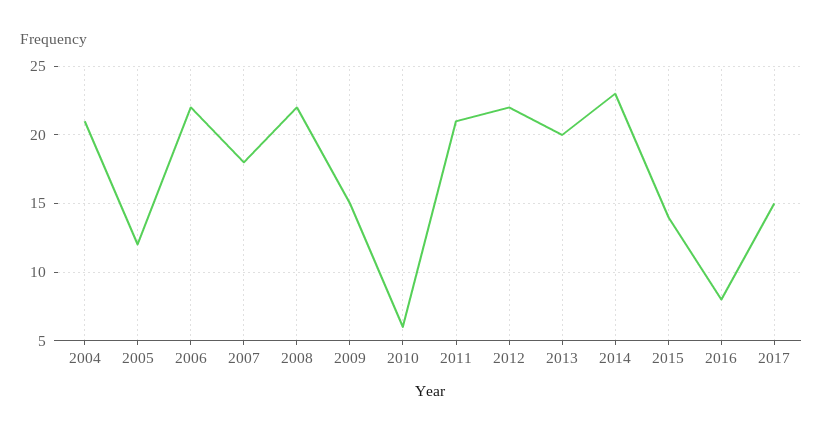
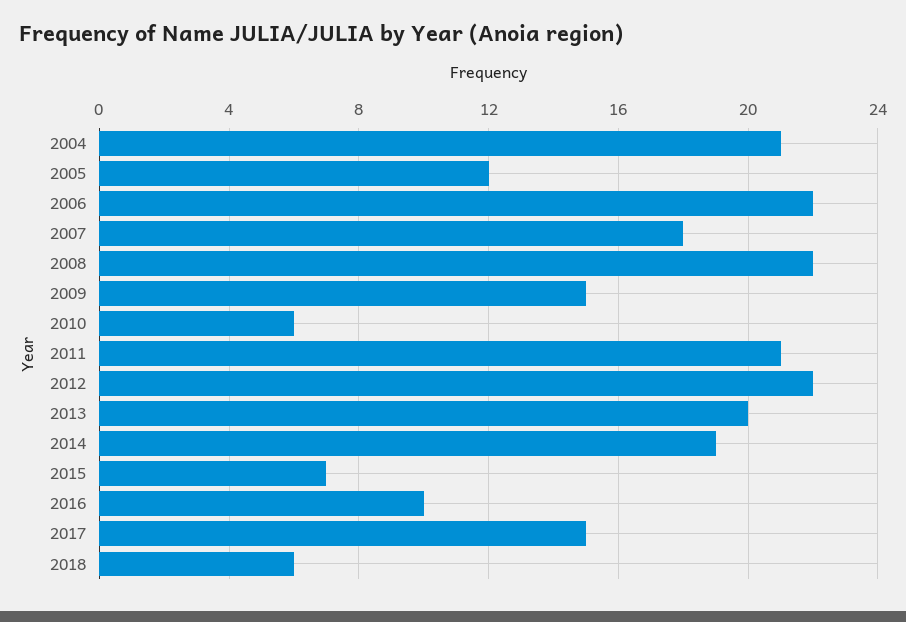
2014: 23 -> 19
2015: 14 -> 7
2016: 8 -> 10
2018: none -> 6

